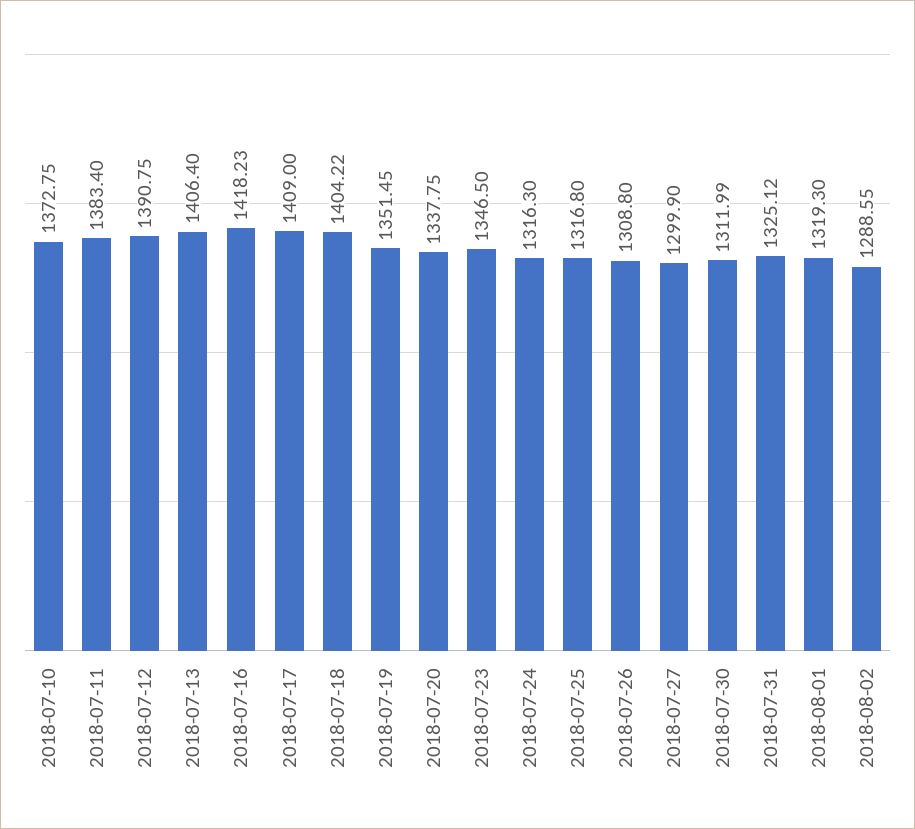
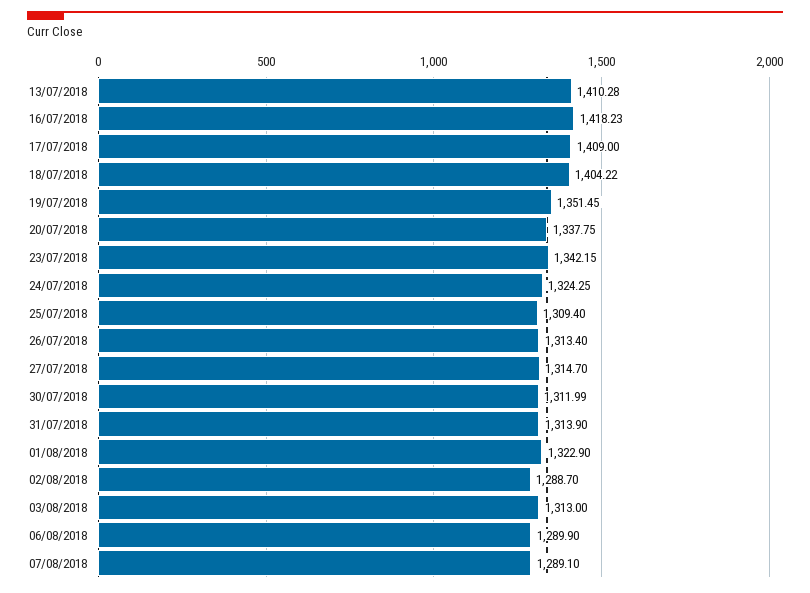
2018-07-10: 1372.75 -> none
2018-07-11: 1383.4 -> none
2018-07-12: 1390.75 -> none
2018-07-13: 1406.4 -> 1410.28
2018-07-23: 1346.5 -> 1342.15
2018-07-24: 1316.3 -> 1324.25
2018-07-25: 1316.8 -> 1309.4
2018-07-26: 1308.8 -> 1313.4
2018-07-27: 1299.9 -> 1314.7
2018-07-31: 1325.12 -> 1313.9
2018-08-01: 1319.3 -> 1322.9
2018-08-02: 1288.55 -> 1288.7
03/08/2018: none -> 1313
06/08/2018: none -> 1289.9
07/08/2018: none -> 1289.1

